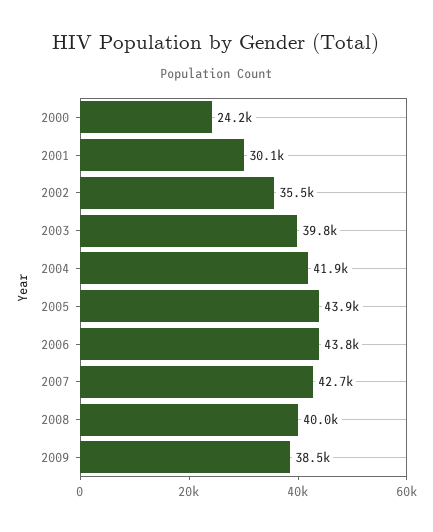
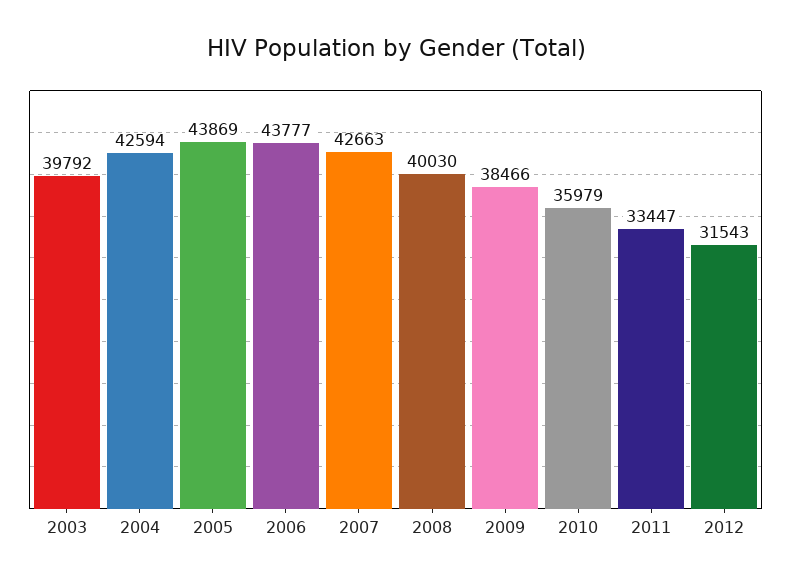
2000: 24200 -> none
2001: 30100 -> none
2002: 35500 -> none
2004: 41900 -> 42594
2010: none -> 35979
2011: none -> 33447
2012: none -> 31543

